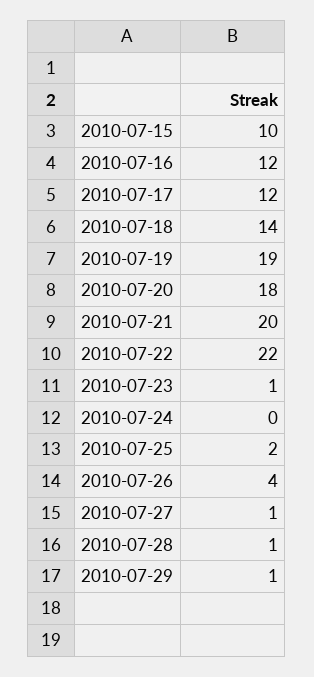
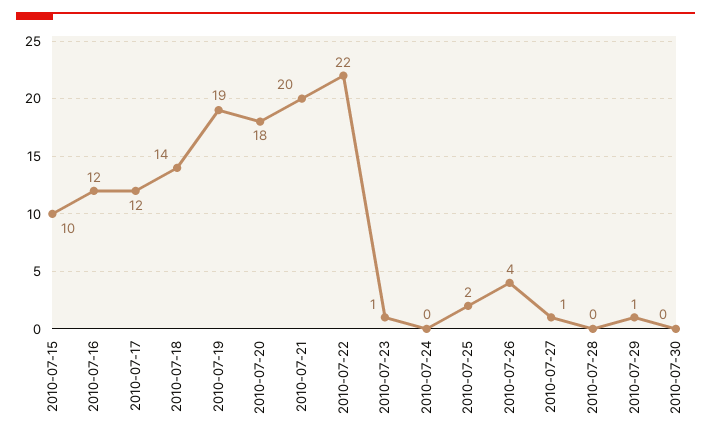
2010-07-28: 1 -> 0
2010-07-30: none -> 0

